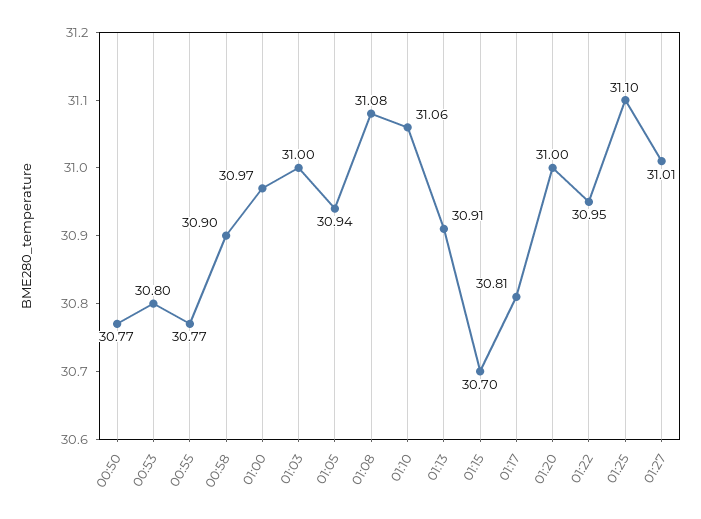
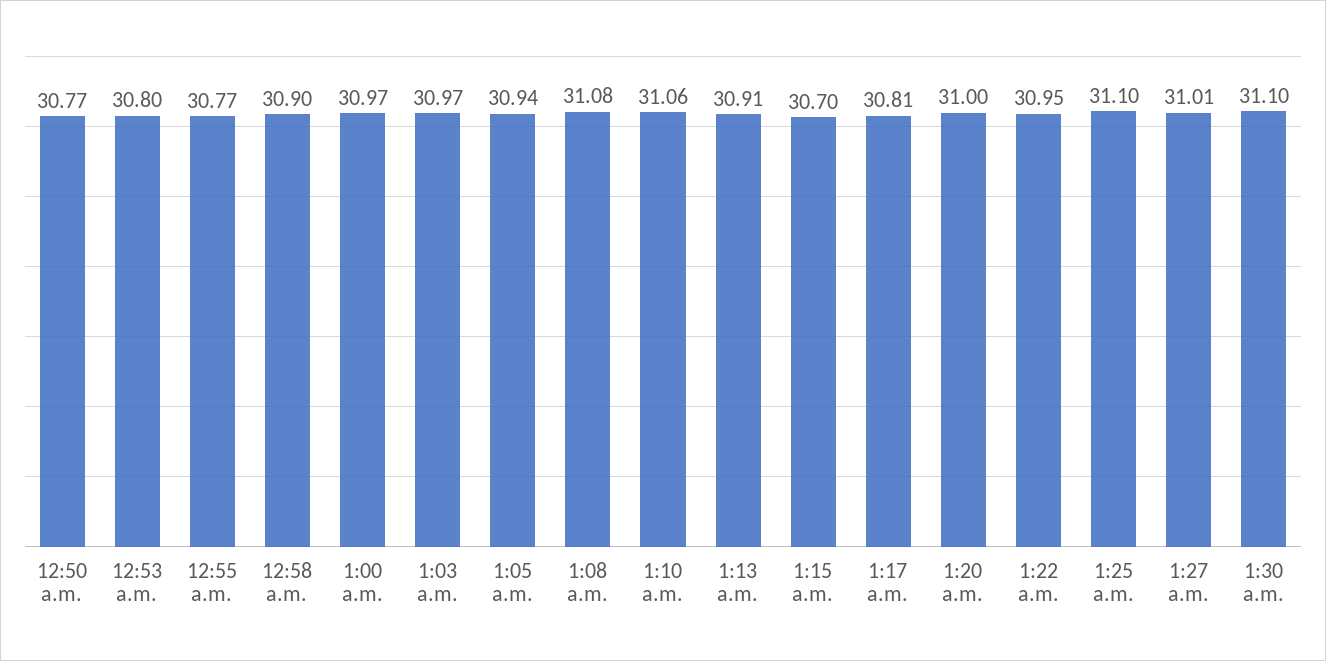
01:03: 31 -> 30.97
1:30 a.m.: none -> 31.1

